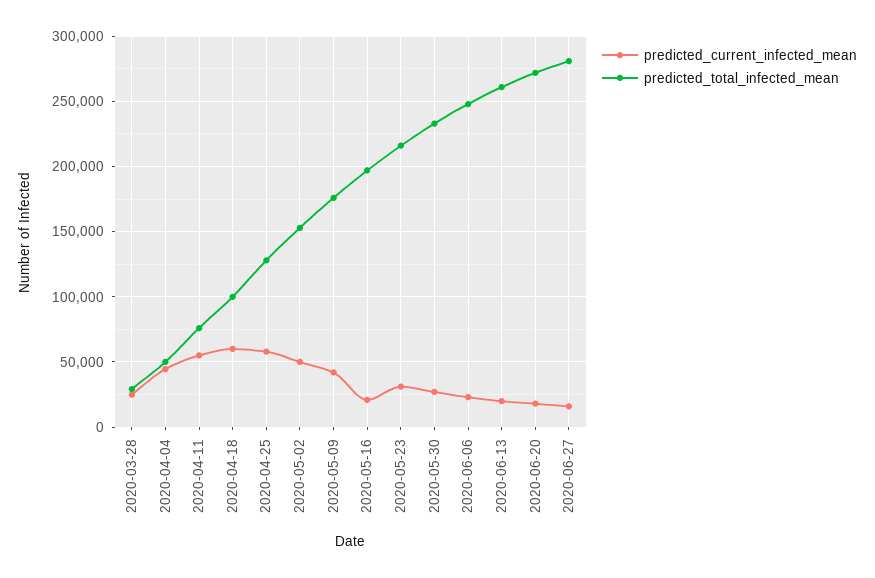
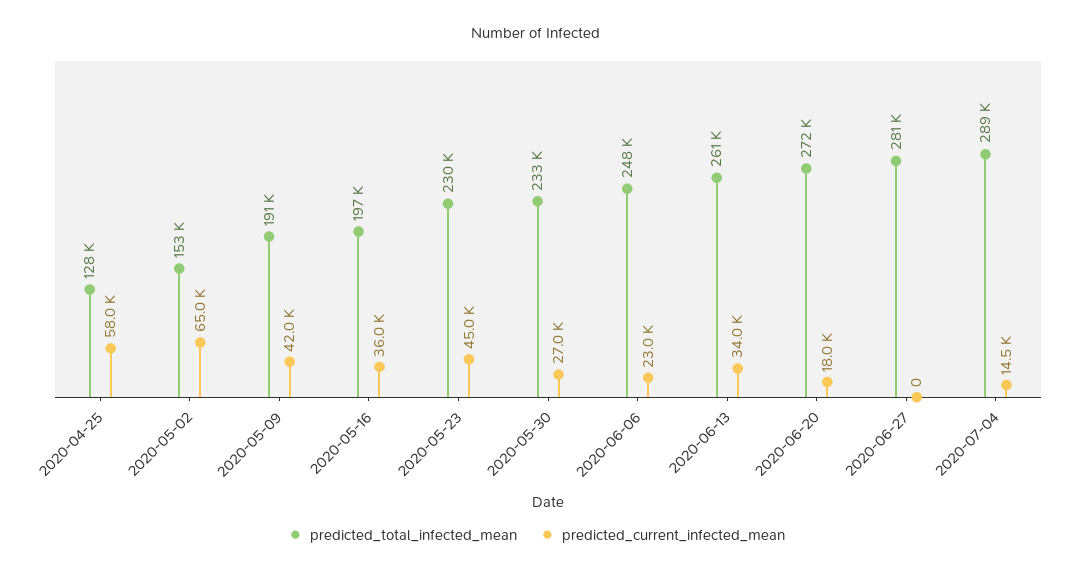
predicted_current_infected_mean, 2020-03-28: 25000 -> none
predicted_total_infected_mean, 2020-03-28: 30000 -> none
predicted_current_infected_mean, 2020-04-04: 45000 -> none
predicted_total_infected_mean, 2020-04-04: 50000 -> none
predicted_current_infected_mean, 2020-04-11: 55000 -> none
predicted_total_infected_mean, 2020-04-11: 75000 -> none
predicted_current_infected_mean, 2020-04-18: 60000 -> none
predicted_total_infected_mean, 2020-04-18: 100000 -> none
predicted_current_infected_mean, 2020-05-02: 50000 -> 65000
predicted_total_infected_mean, 2020-05-09: 175000 -> 191000
predicted_current_infected_mean, 2020-05-16: 20000 -> 36000
predicted_current_infected_mean, 2020-05-23: 30000 -> 45000
predicted_total_infected_mean, 2020-05-23: 215000 -> 230000
predicted_current_infected_mean, 2020-06-13: 20000 -> 34000
predicted_current_infected_mean, 2020-06-27: 15000 -> 0
predicted_total_infected_mean, 2020-07-04: none -> 289000
predicted_current_infected_mean, 2020-07-04: none -> 14500

